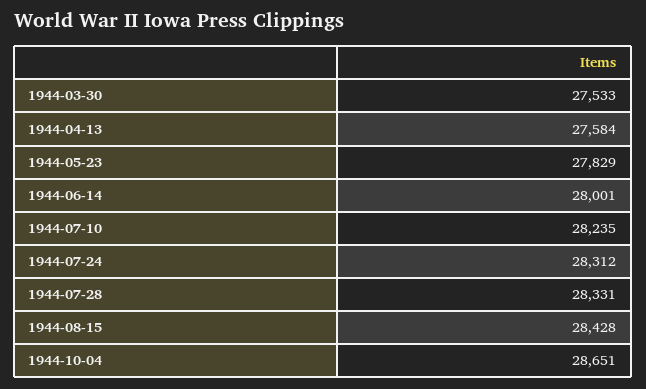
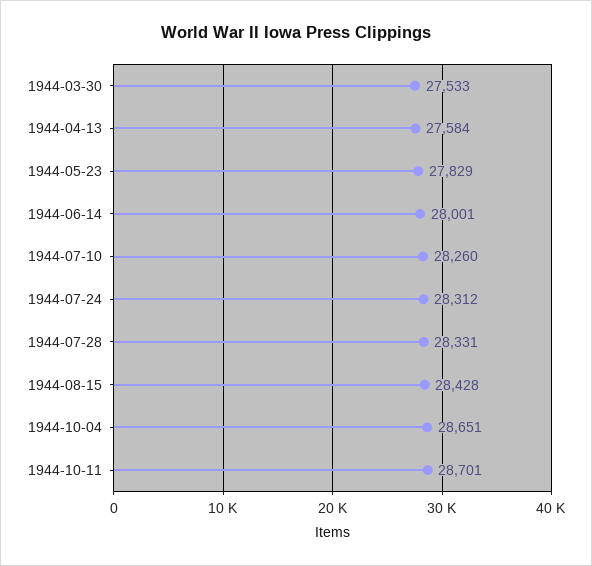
1944-07-10: 28235 -> 28260
1944-10-11: none -> 28701

